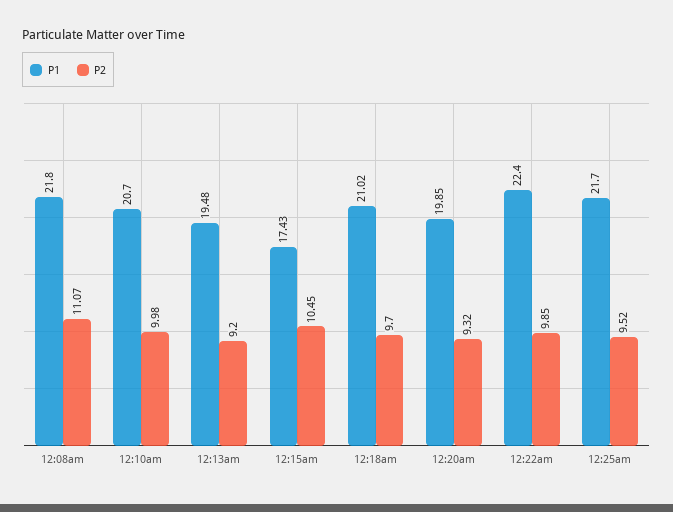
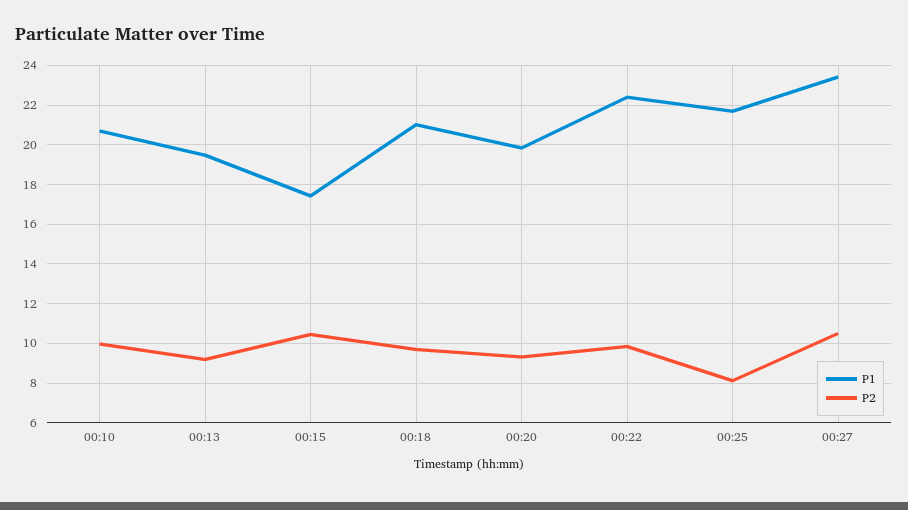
P1, 12:08am: 21.8 -> none
P2, 12:08am: 11.07 -> none
P2, 12:25am: 9.52 -> 8
P1, 00:27: none -> 23.5
P2, 00:27: none -> 10.5

